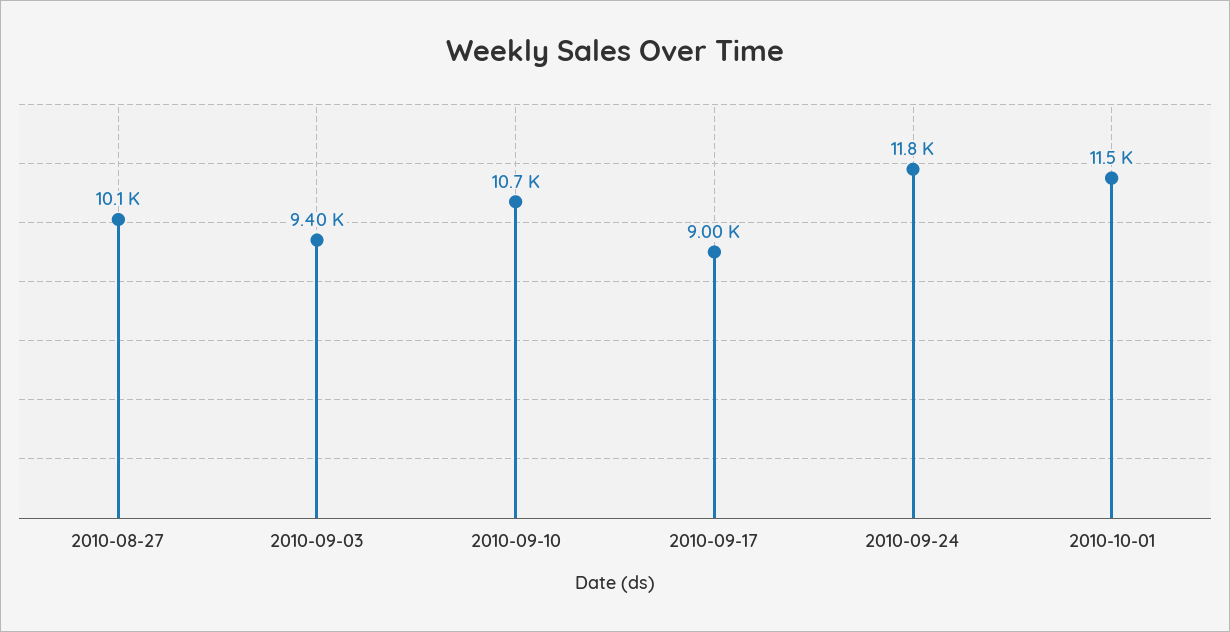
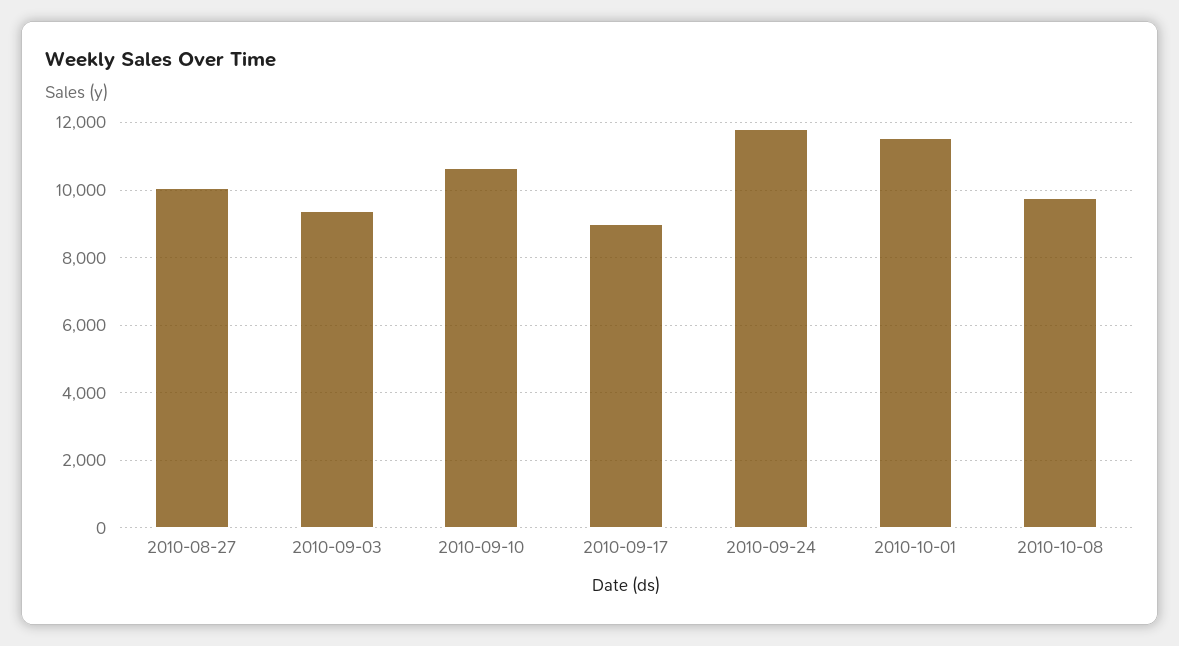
2010-10-08: none -> 9800

